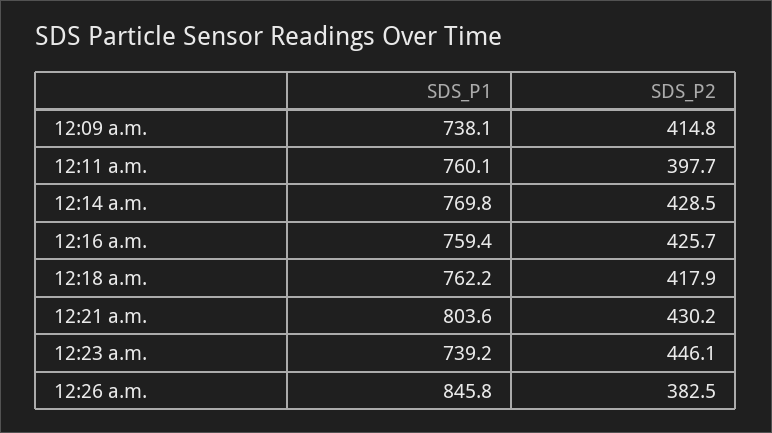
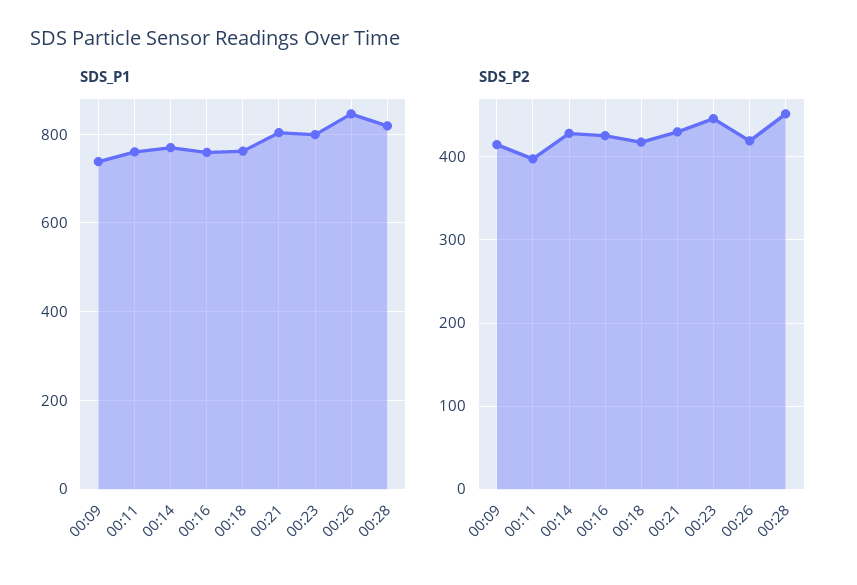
SDS_P1, 12:23 a.m.: 739.2 -> 800
SDS_P2, 12:26 a.m.: 382.5 -> 420
SDS_P1, 00:28: none -> 820
SDS_P2, 00:28: none -> 450

